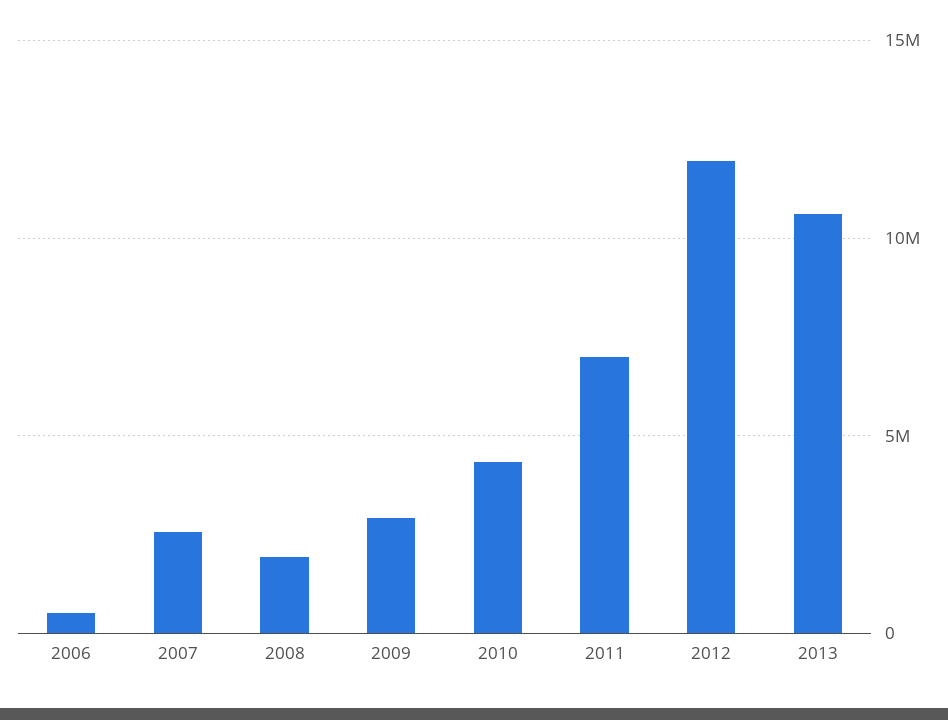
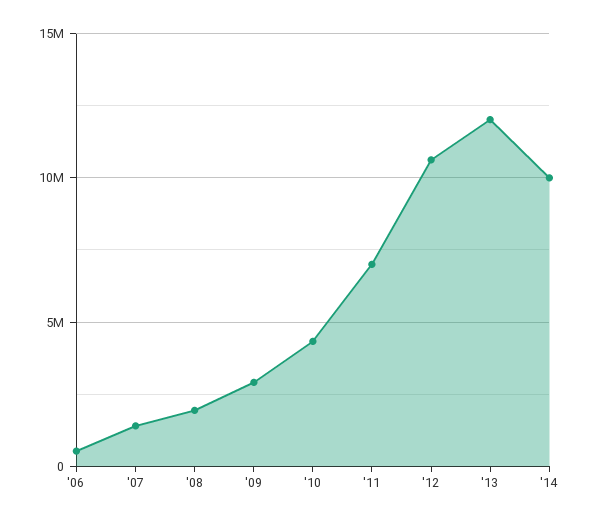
2007: 2500000 -> 1500000
2012: 12000000 -> 10500000
2013: 10500000 -> 12000000
'14: none -> 10000000

